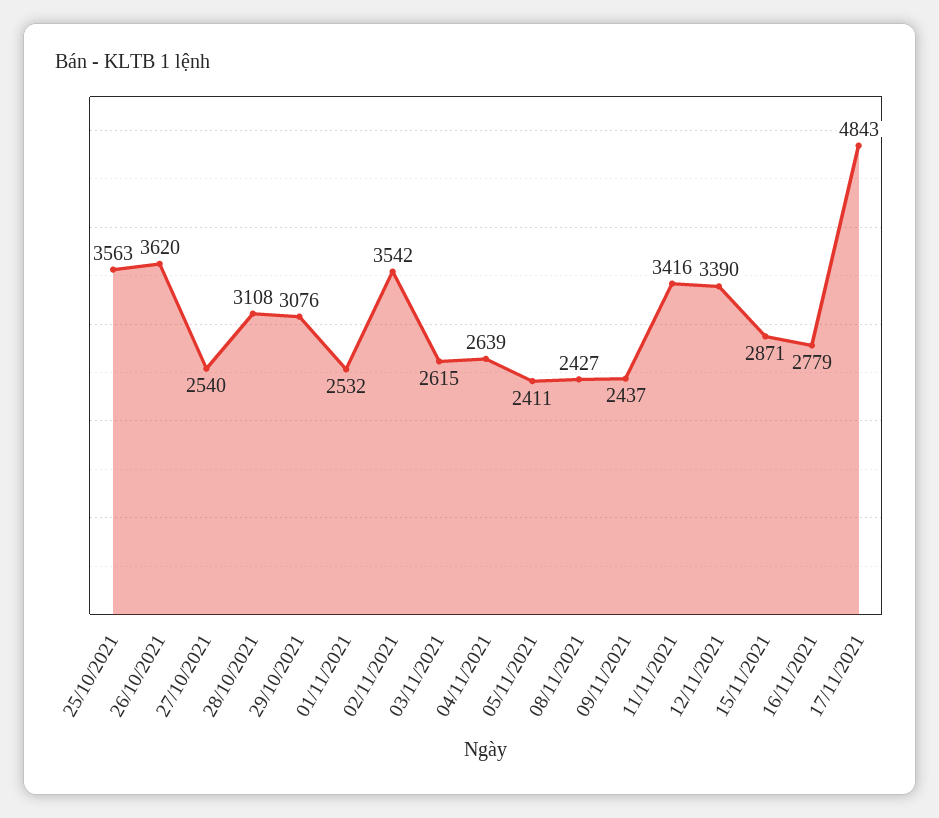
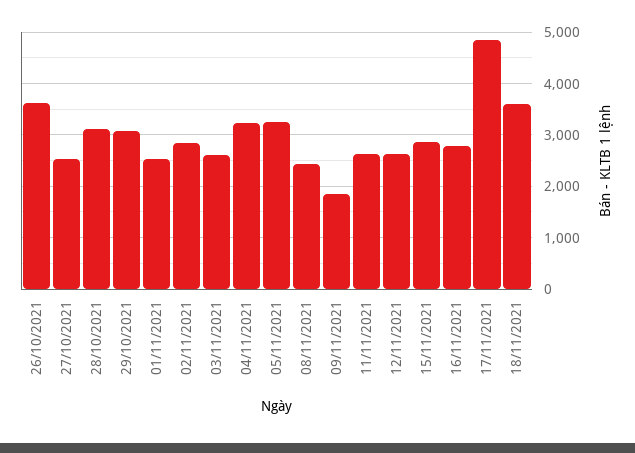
25/10/2021: 3563 -> none
02/11/2021: 3542 -> 2800
04/11/2021: 2639 -> 3200
05/11/2021: 2411 -> 3200
09/11/2021: 2437 -> 1800
11/11/2021: 3416 -> 2600
12/11/2021: 3390 -> 2600
18/11/2021: none -> 3600

